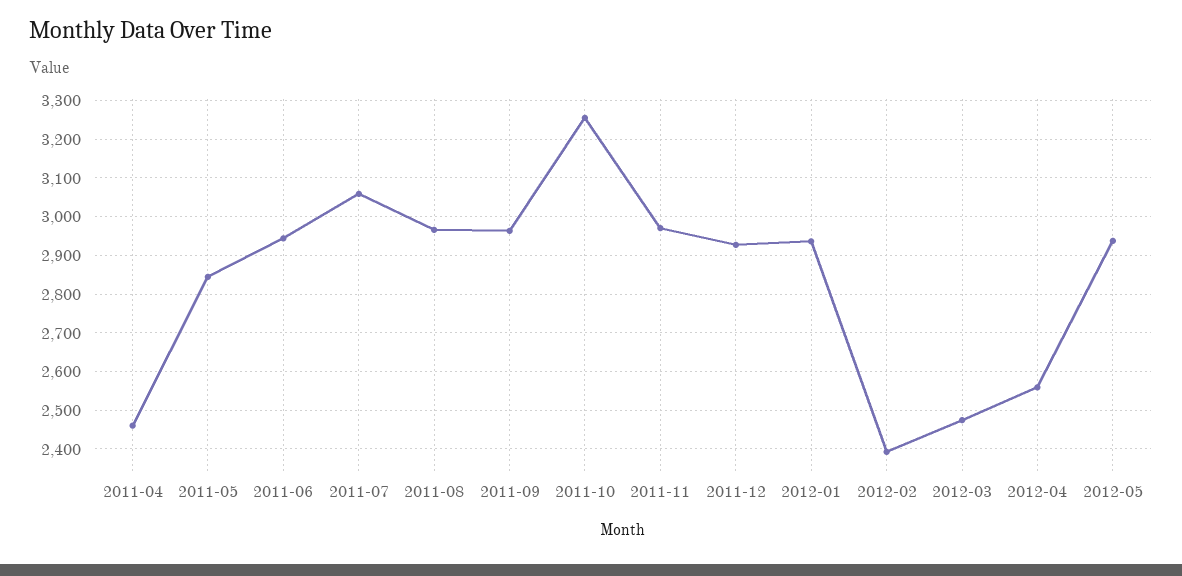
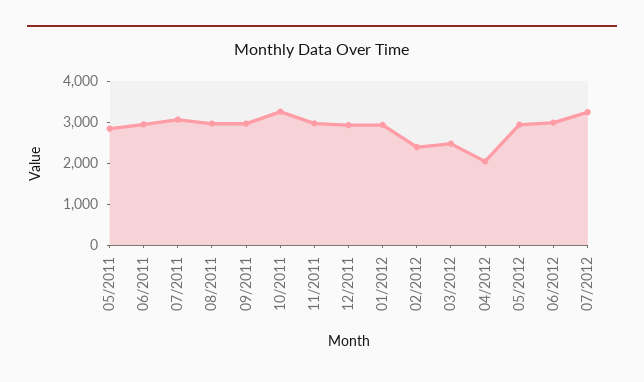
2011-04: 2460 -> none
2012-04: 2560 -> 2000
06/2012: none -> 3000
07/2012: none -> 3200

